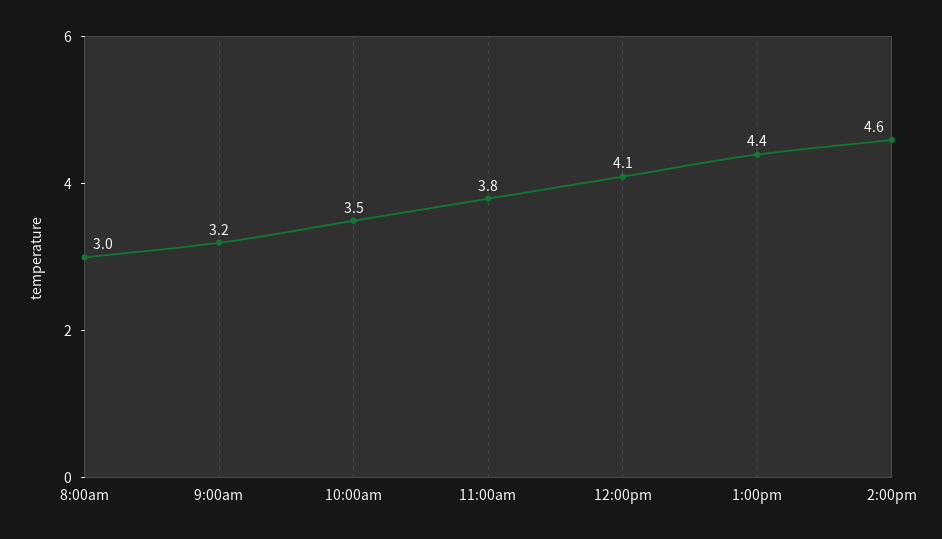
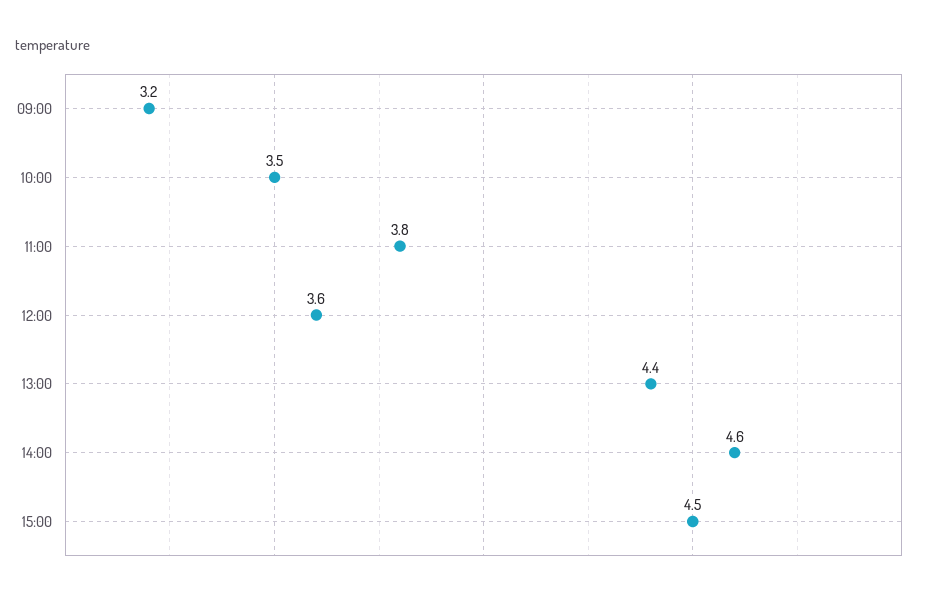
8:00am: 3 -> none
12:00pm: 4.1 -> 3.6
15:00: none -> 4.5

